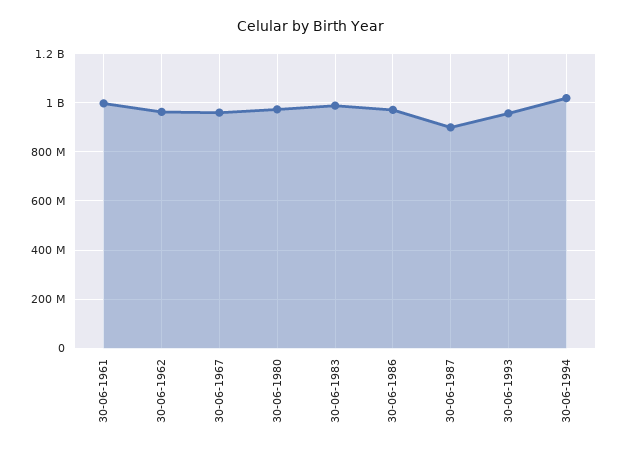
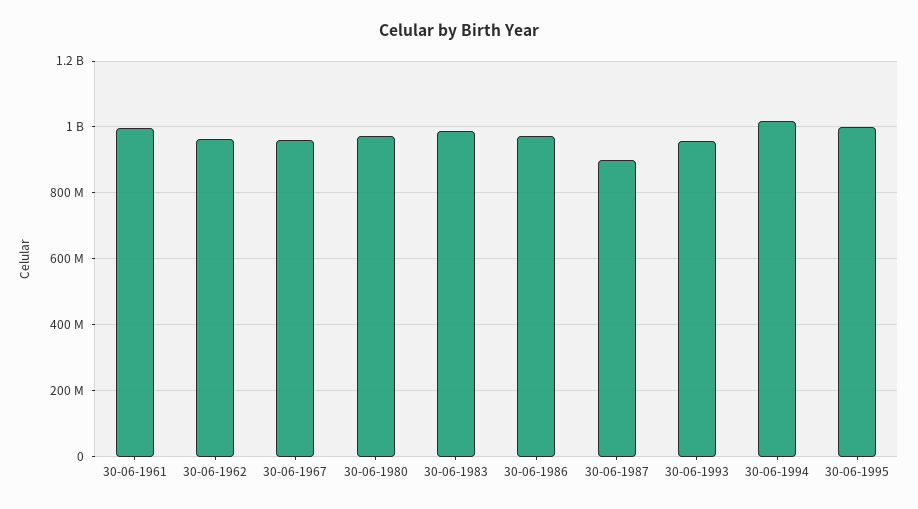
30-06-1995: none -> 1000000000

